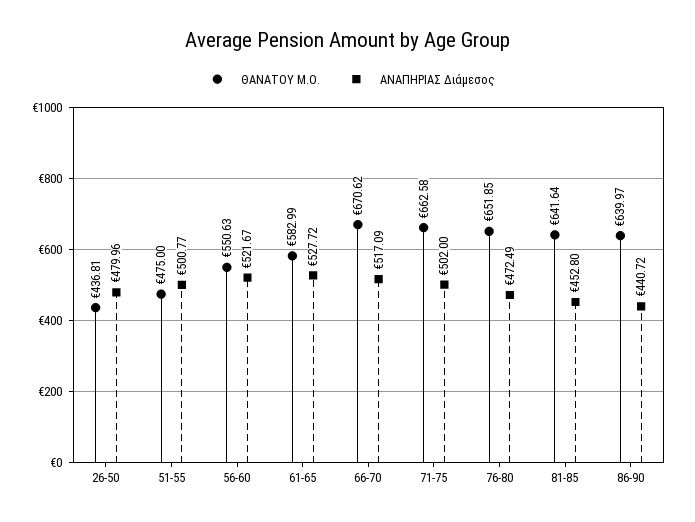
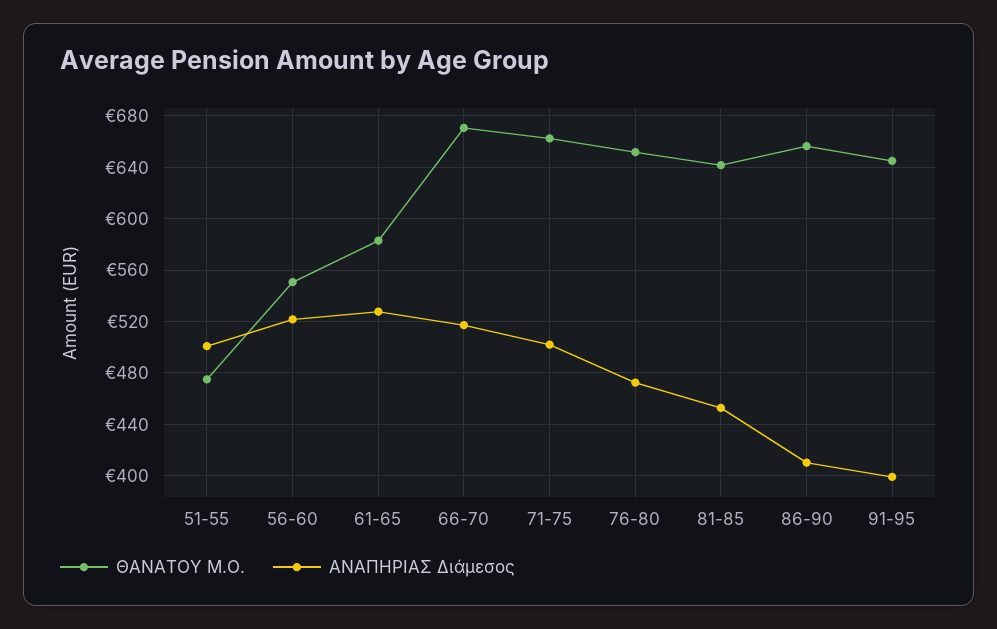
ΘΑΝΑΤΟΥ Μ.Ο., 26-50: 436.81 -> none
ΑΝΑΠΗΡΙΑΣ Διάμεσος, 26-50: 479.96 -> none
ΘΑΝΑΤΟΥ Μ.Ο., 86-90: 639.97 -> 655
ΑΝΑΠΗΡΙΑΣ Διάμεσος, 86-90: 440.72 -> 410
ΘΑΝΑΤΟΥ Μ.Ο., 91-95: none -> 645
ΑΝΑΠΗΡΙΑΣ Διάμεσος, 91-95: none -> 400

